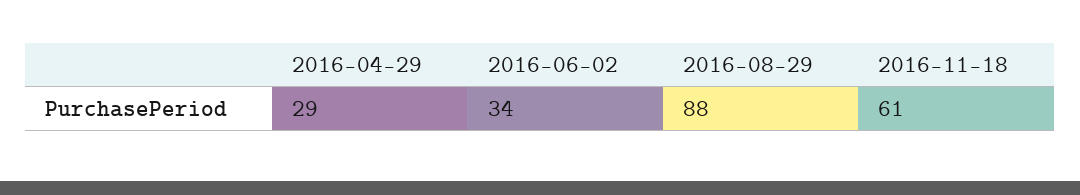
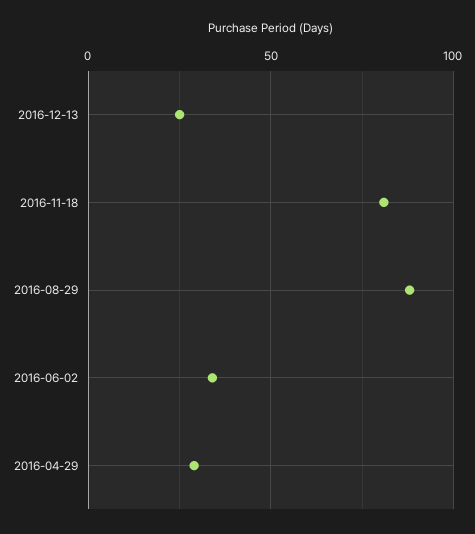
2016-11-18: 61 -> 80
2016-12-13: none -> 25

